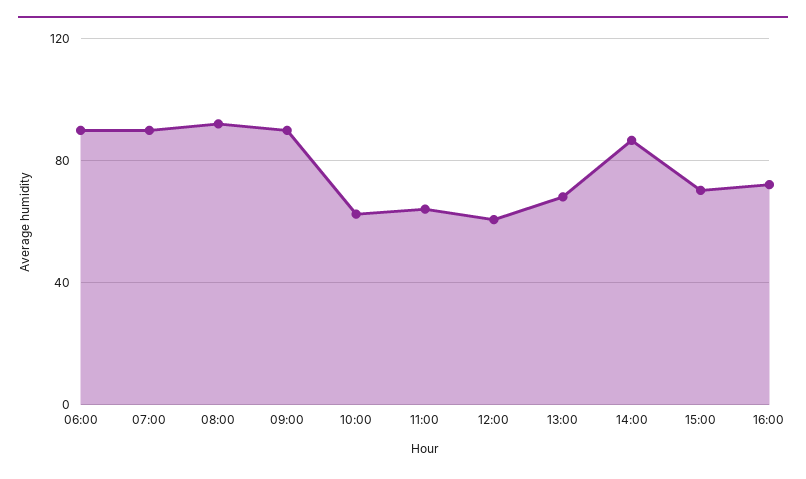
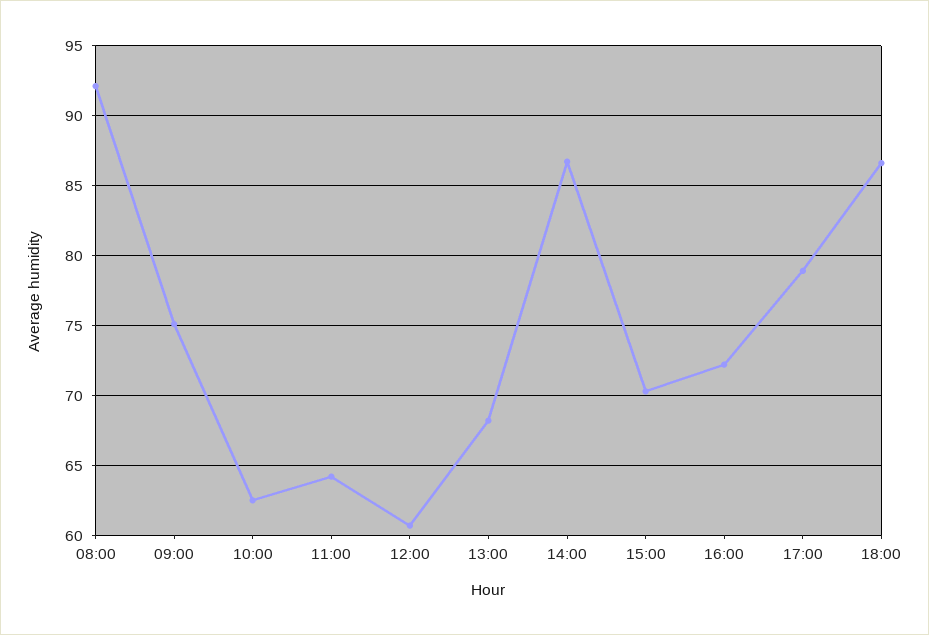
06:00: 90 -> none
07:00: 90 -> none
09:00: 90 -> 75
17:00: none -> 79
18:00: none -> 86.5

